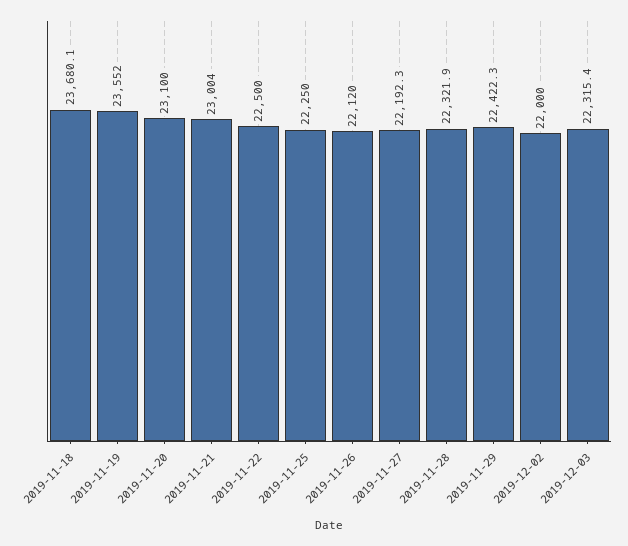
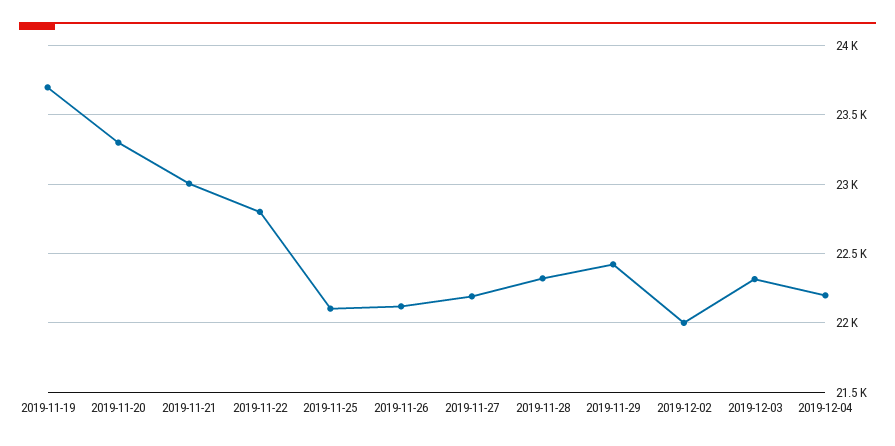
2019-11-18: 23680.1 -> none
2019-11-19: 23552 -> 23700
2019-11-20: 23100 -> 23300
2019-11-22: 22500 -> 22800
2019-11-25: 22250 -> 22100
2019-12-04: none -> 22200

